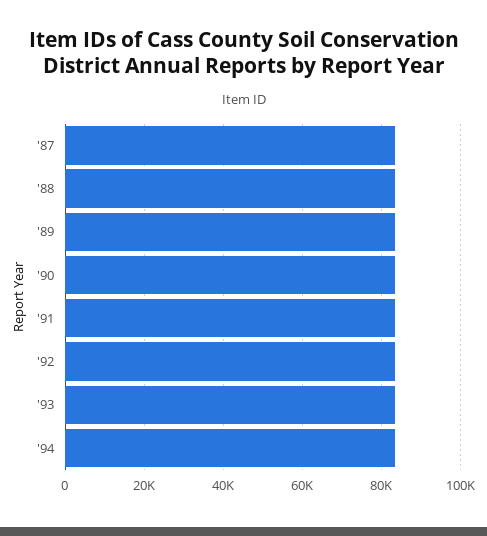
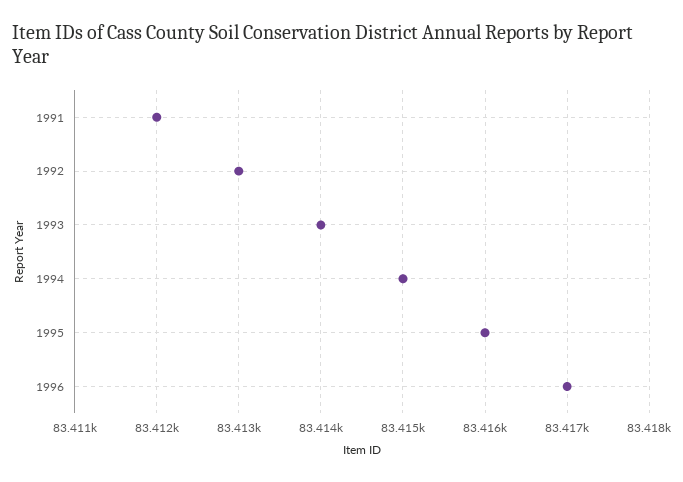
'87: 84000 -> none
'88: 84000 -> none
'89: 84000 -> none
'90: 84000 -> none
1995: none -> 83416
1996: none -> 83417

